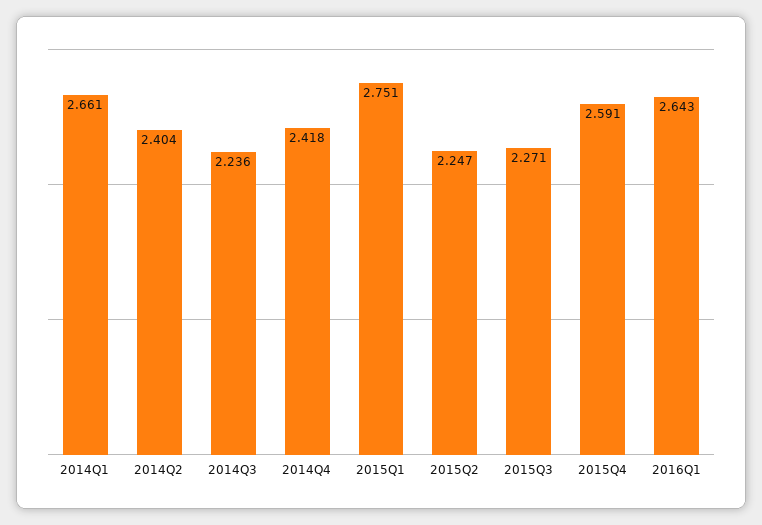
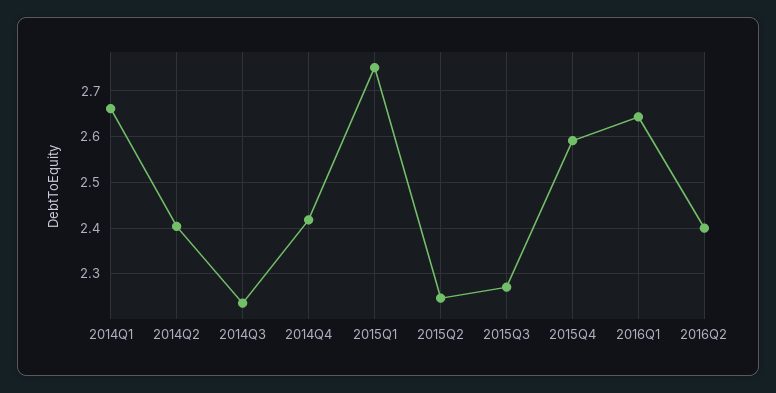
2016Q2: none -> 2.4

